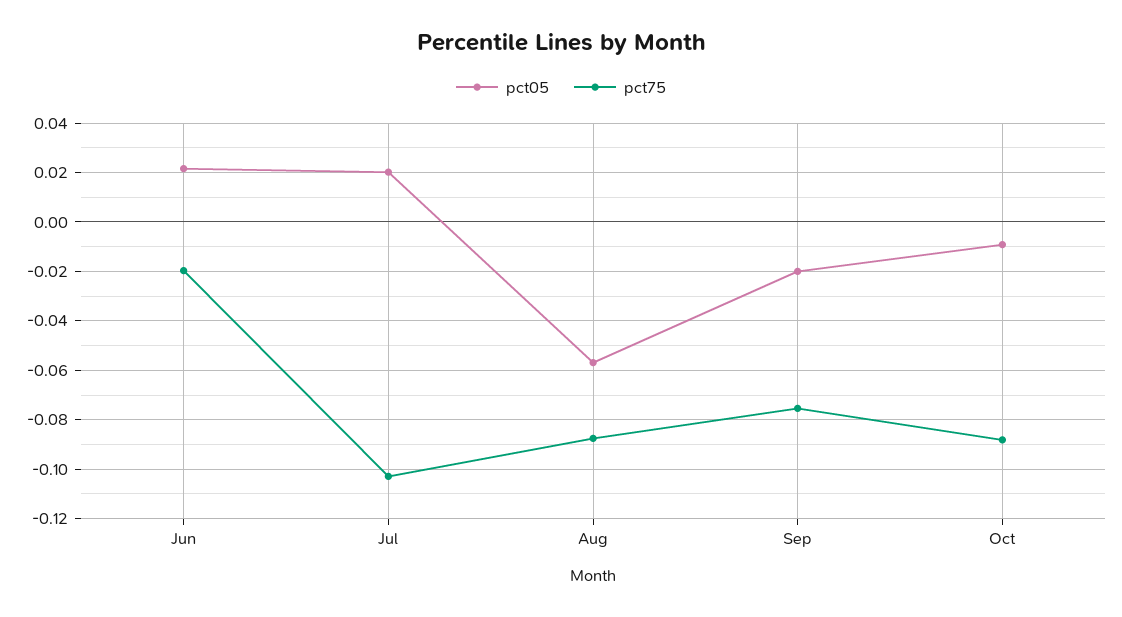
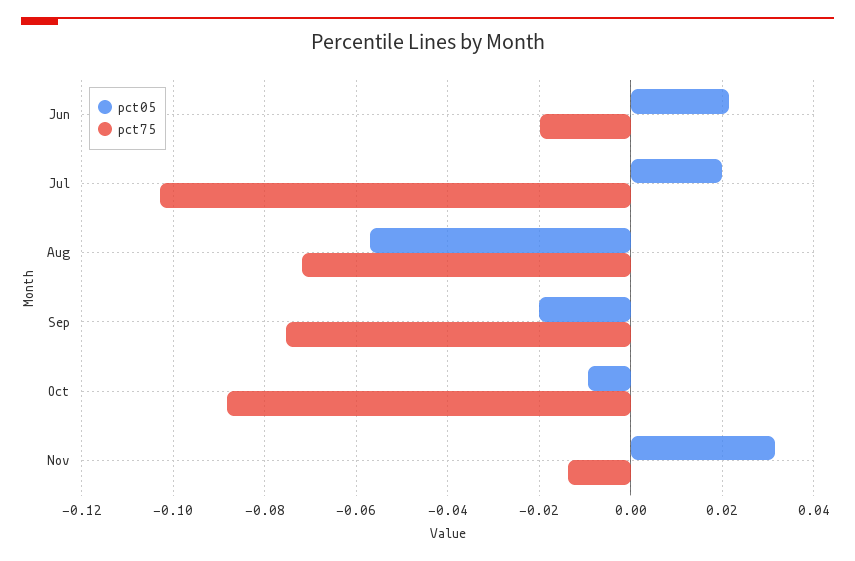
pct75, Aug: -0.0875 -> -0.072
pct05, Nov: none -> 0.032
pct75, Nov: none -> -0.014

